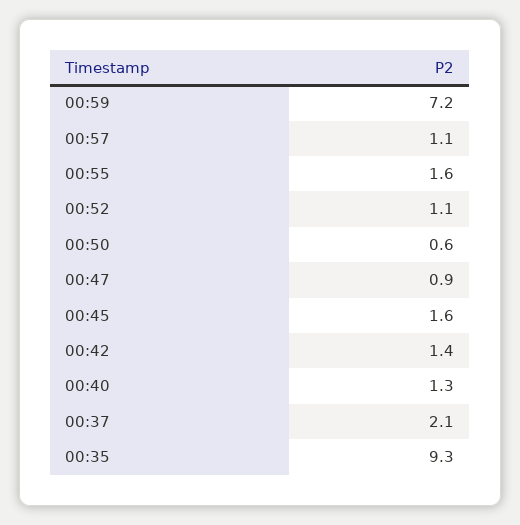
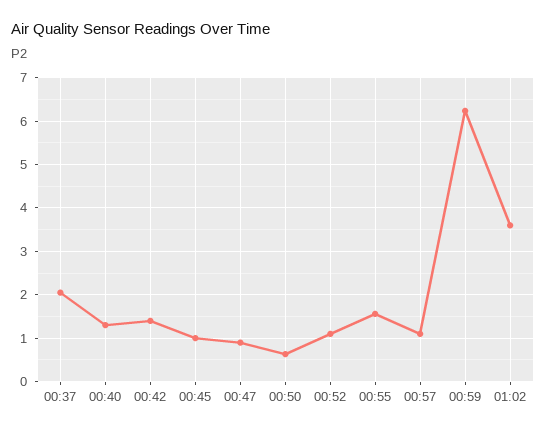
00:59: 7.2 -> 6.2
00:45: 1.6 -> 1
00:35: 9.3 -> none
01:02: none -> 3.6

